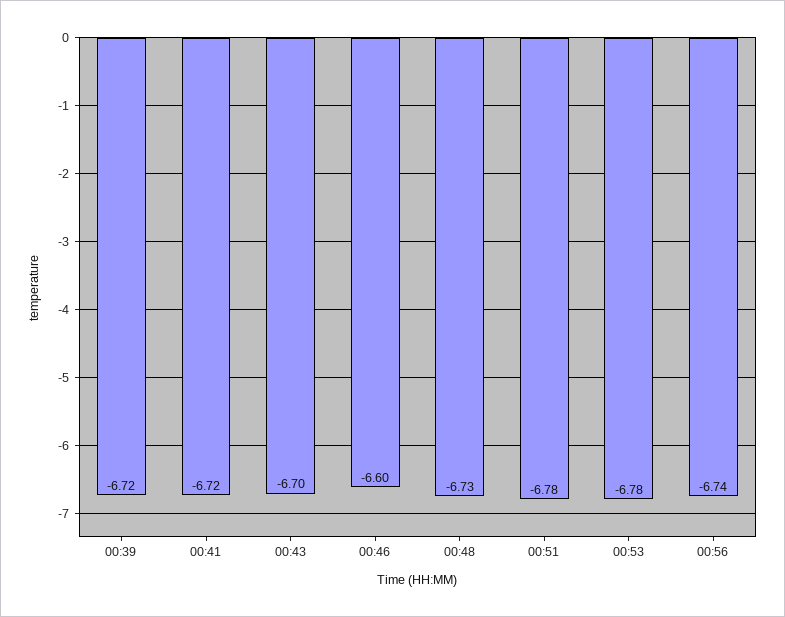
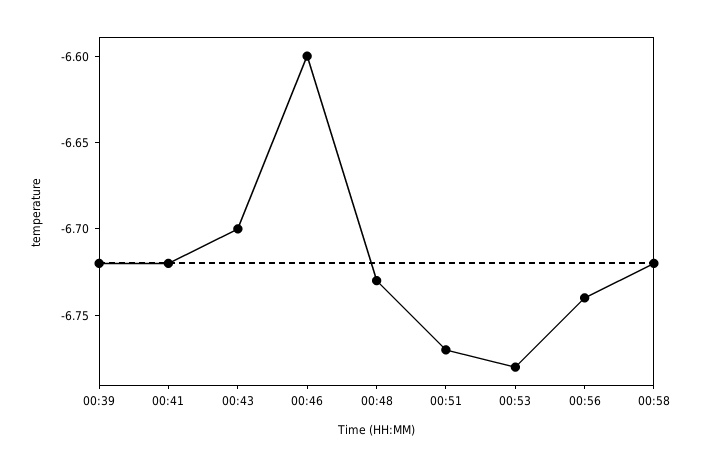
00:51: -6.78 -> -6.77
00:58: none -> -6.72

